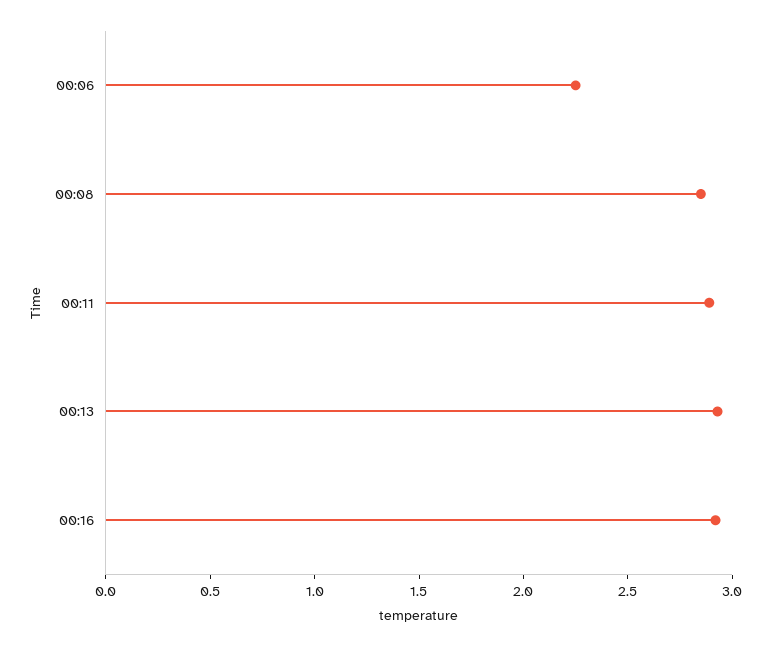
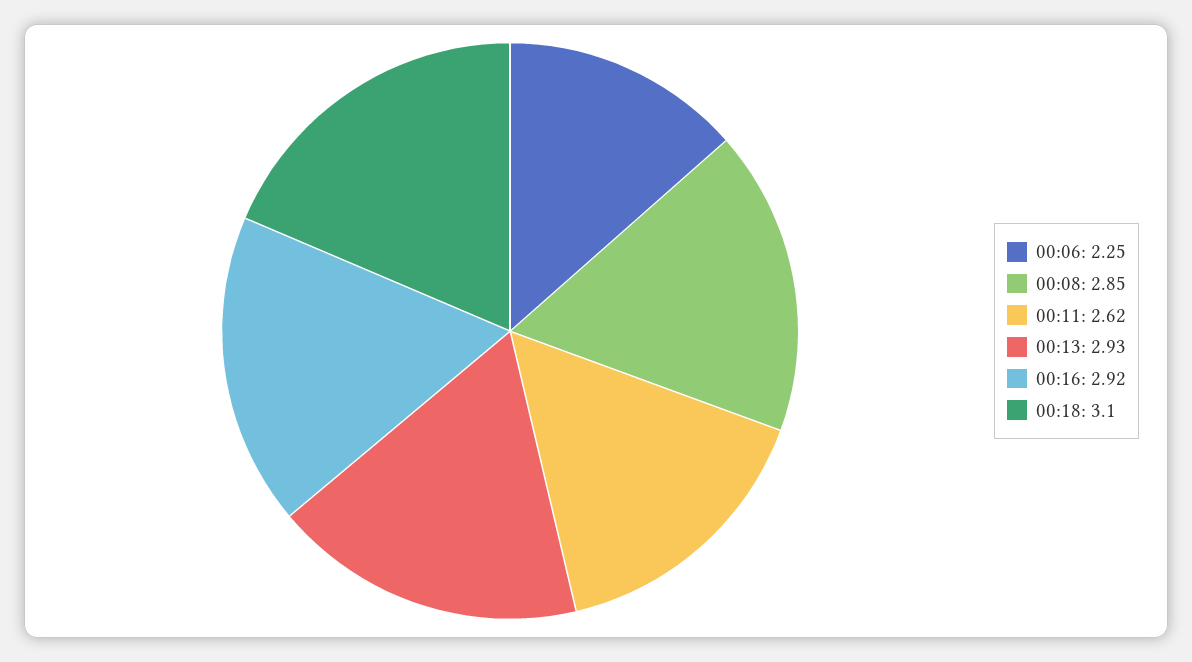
00:11: 2.9 -> 2.62
00:18: none -> 3.1

